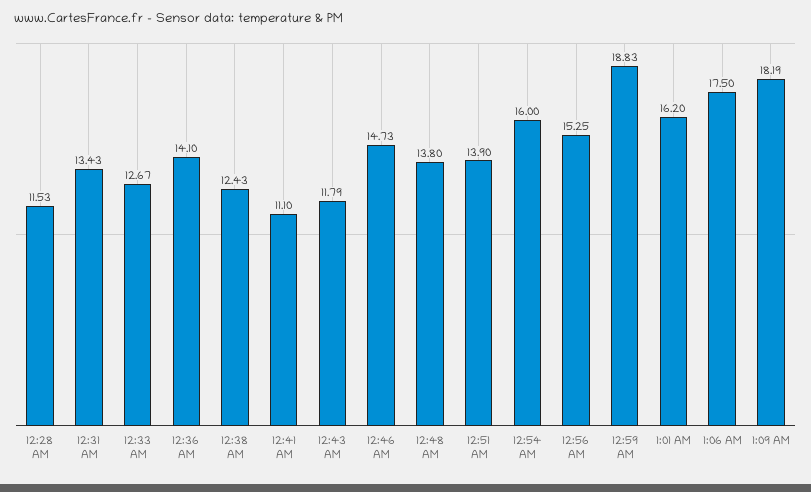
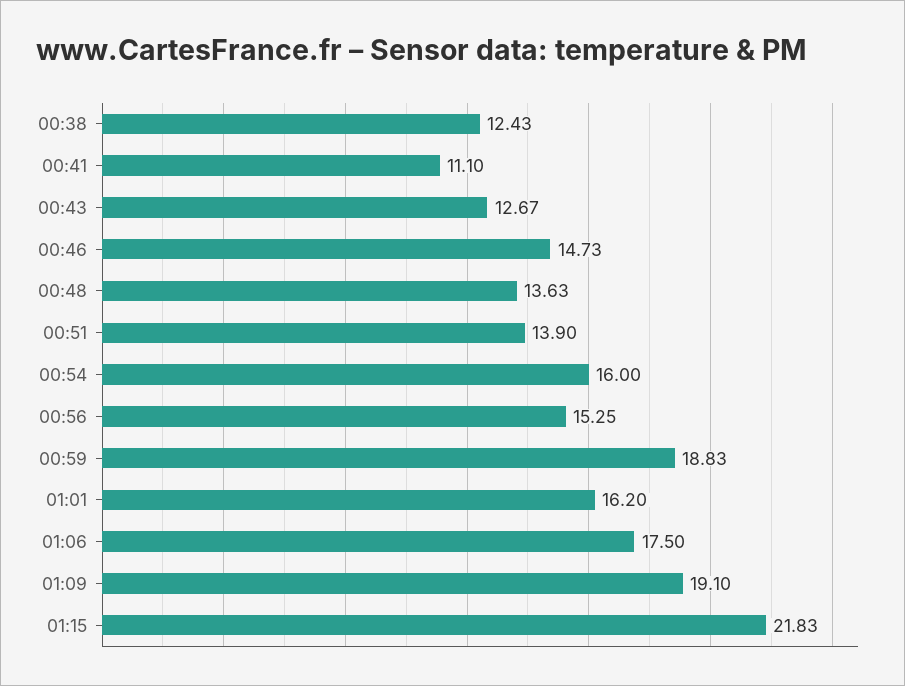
12:28 AM: 11.53 -> none
12:31 AM: 13.43 -> none
12:33 AM: 12.67 -> none
12:36 AM: 14.1 -> none
12:43 AM: 11.79 -> 12.67
12:48 AM: 13.8 -> 13.63
1:09 AM: 18.19 -> 19.1
01:15: none -> 21.83

